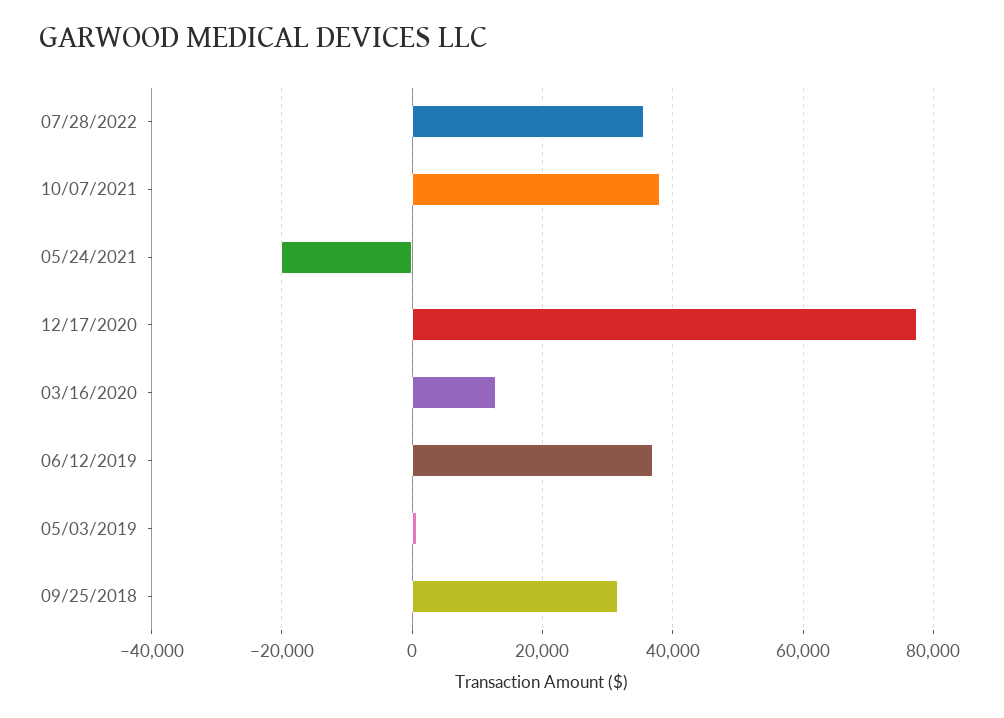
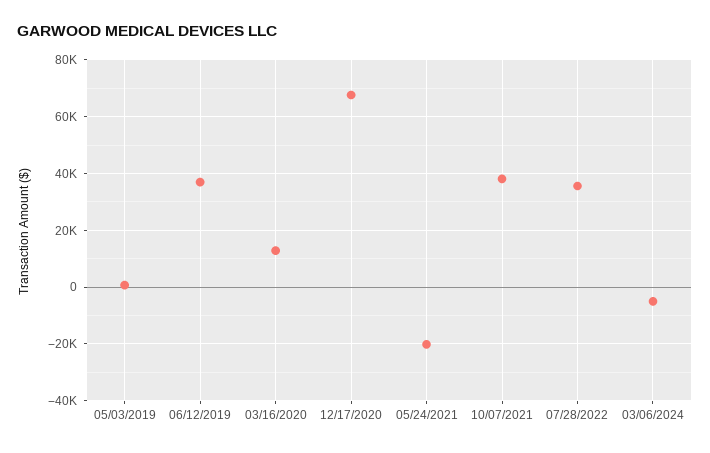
12/17/2020: 78000 -> 67500
09/25/2018: 32000 -> none
03/06/2024: none -> -5000

